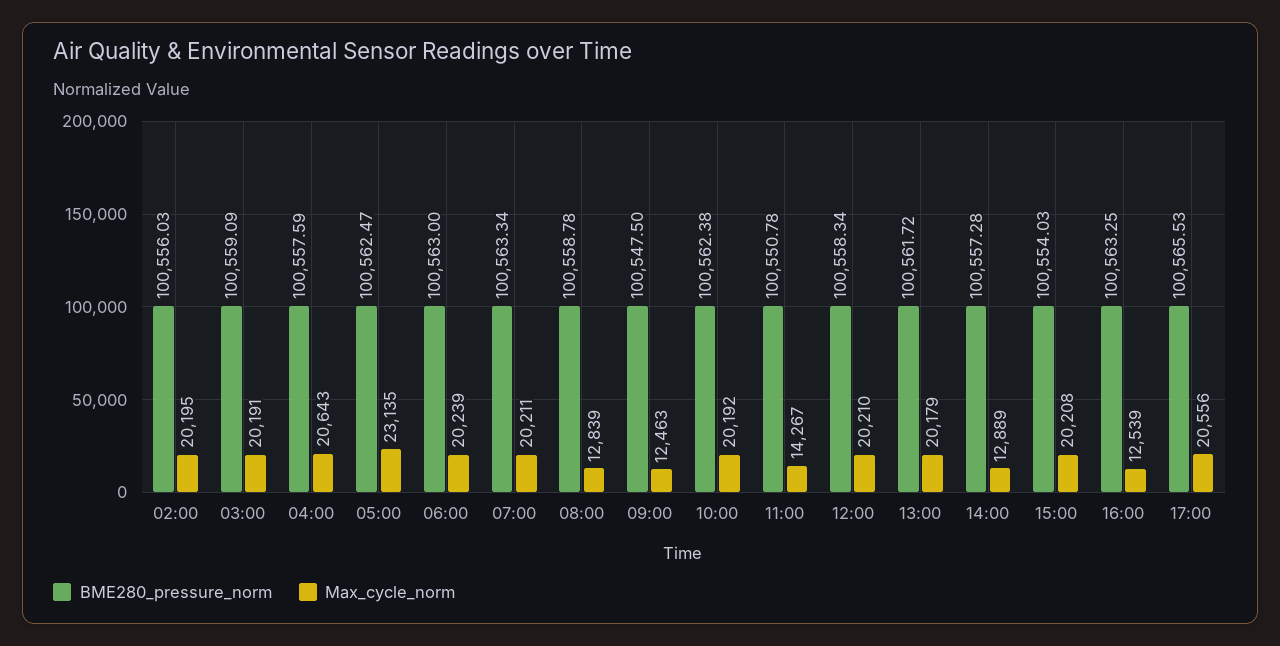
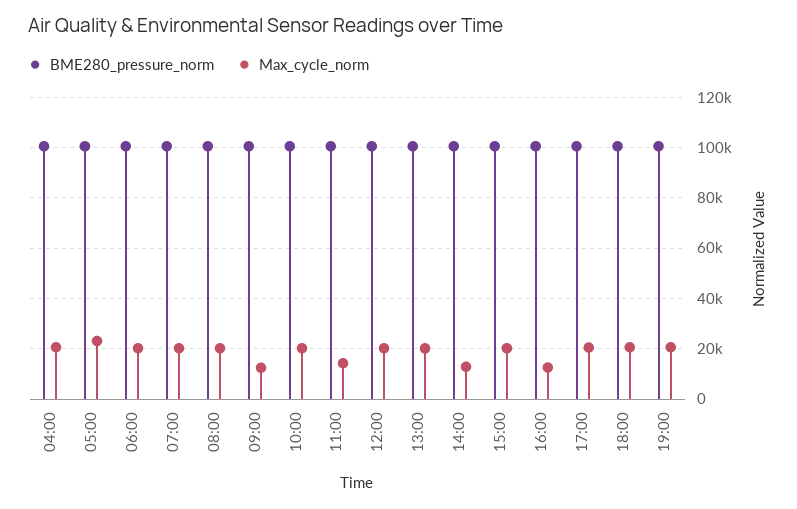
BME280_pressure_norm, 02:00: 100556.03 -> none
Max_cycle_norm, 02:00: 20195 -> none
BME280_pressure_norm, 03:00: 100559.09 -> none
Max_cycle_norm, 03:00: 20191 -> none
Max_cycle_norm, 08:00: 12839 -> 20000
BME280_pressure_norm, 18:00: none -> 100000
Max_cycle_norm, 18:00: none -> 20000
BME280_pressure_norm, 19:00: none -> 100000
Max_cycle_norm, 19:00: none -> 20000

